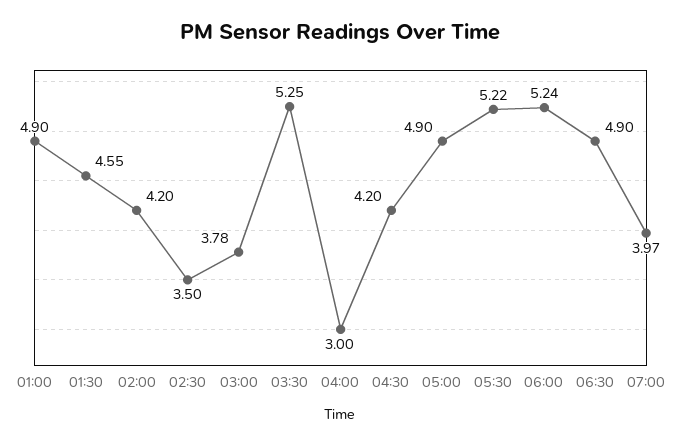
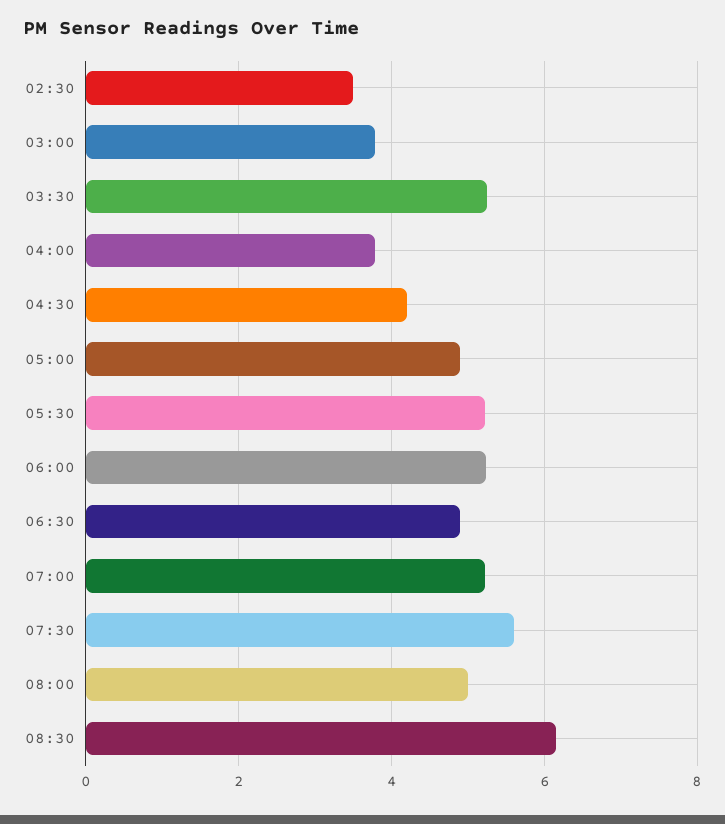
01:00: 4.9 -> none
01:30: 4.55 -> none
02:00: 4.2 -> none
04:00: 3 -> 3.8
07:00: 3.97 -> 5.2
07:30: none -> 5.6
08:00: none -> 5
08:30: none -> 6.2

